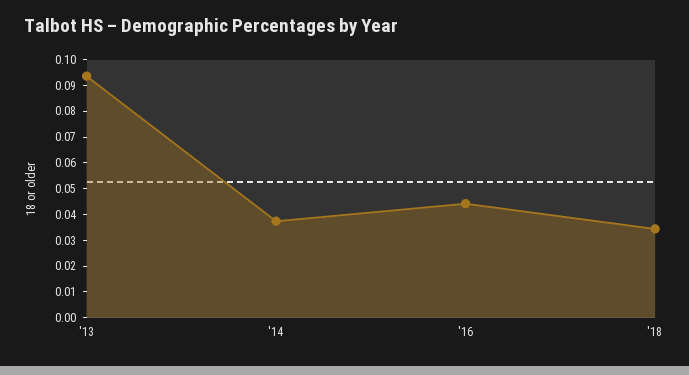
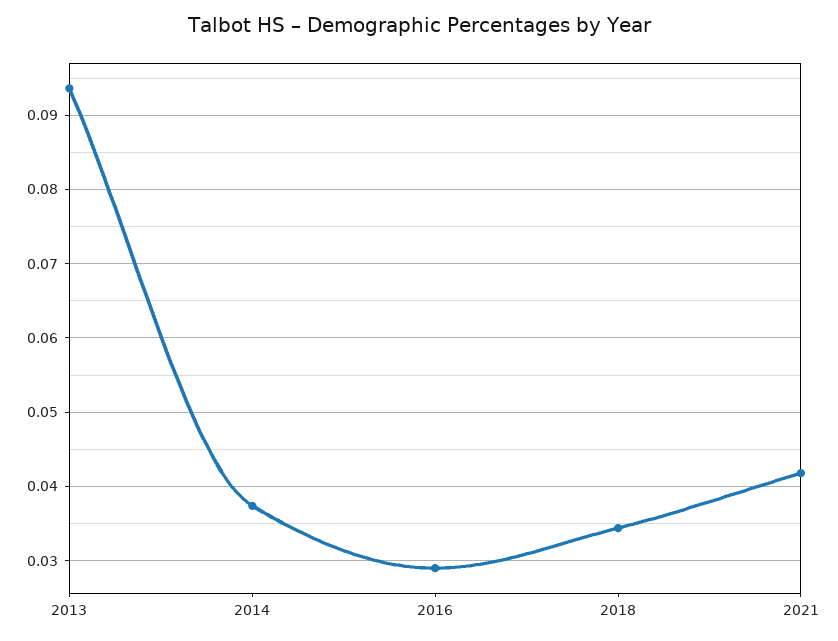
'16: 0.045 -> 0.029
2021: none -> 0.042

